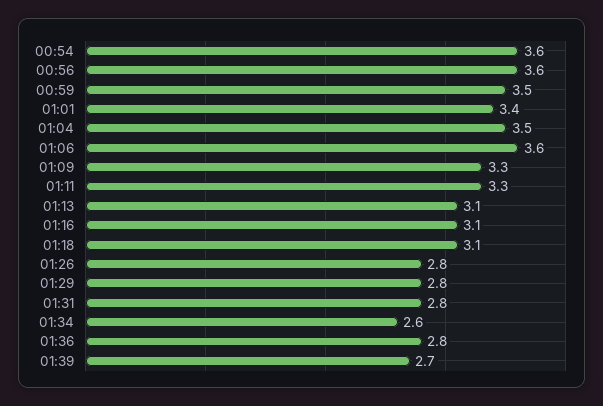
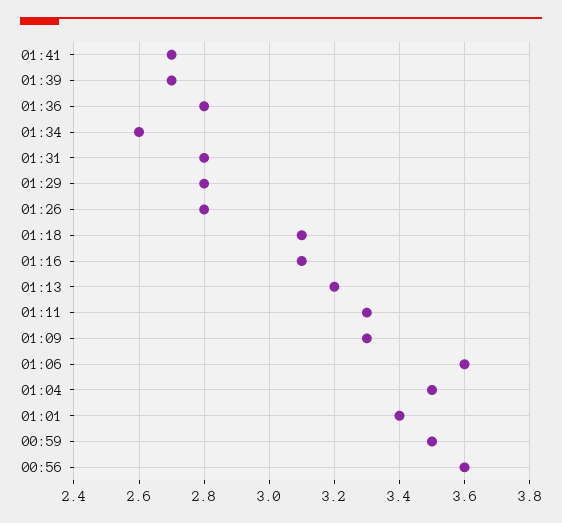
00:54: 3.6 -> none
01:13: 3.1 -> 3.2
01:41: none -> 2.7

